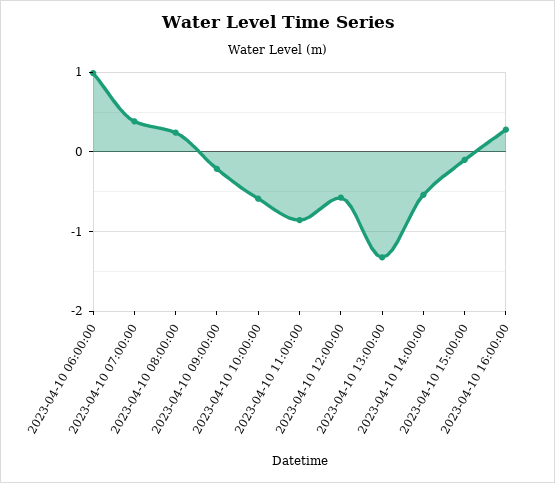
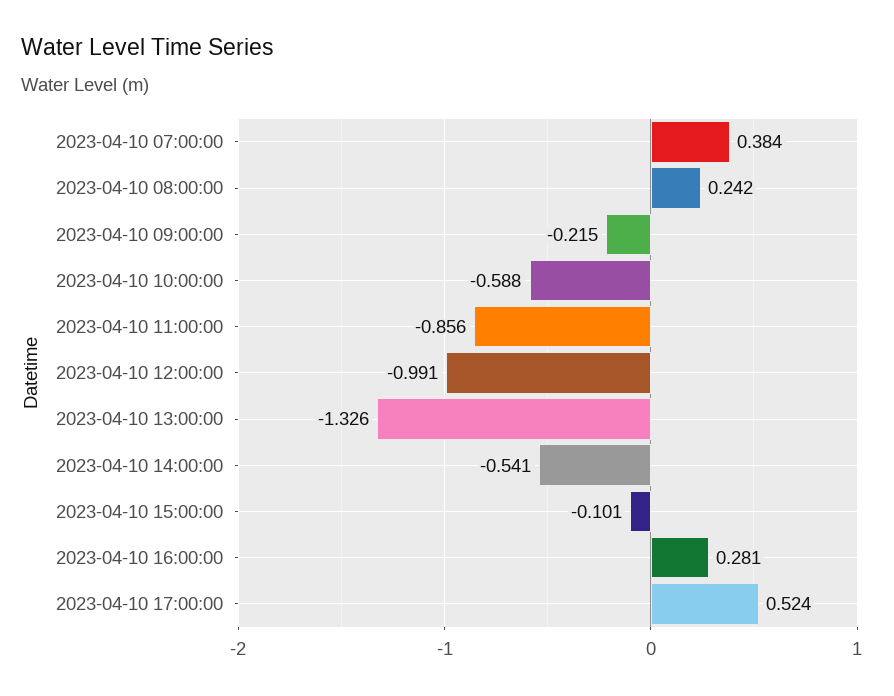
2023-04-10 06:00:00: 1 -> none
2023-04-10 12:00:00: -0.6 -> -0.991
2023-04-10 17:00:00: none -> 0.524

